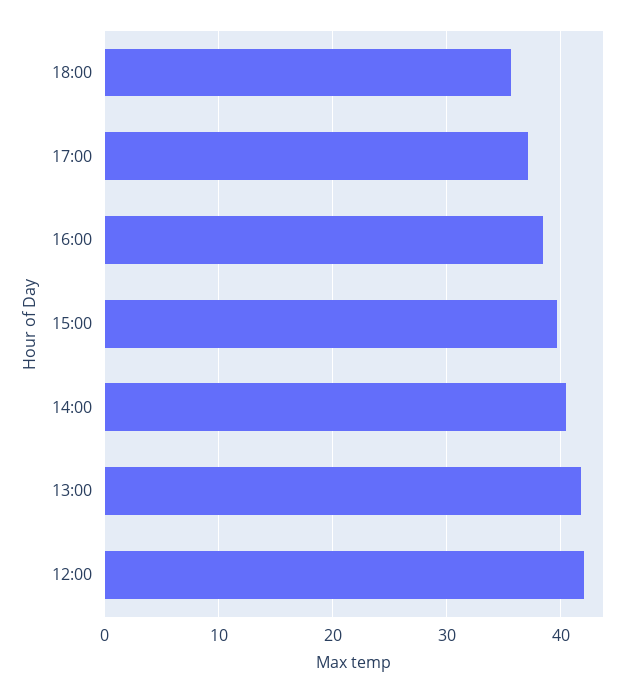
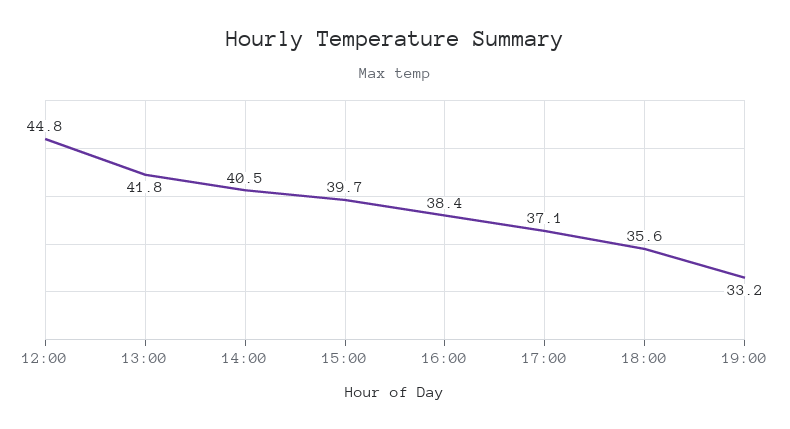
12:00: 42 -> 44.8
19:00: none -> 33.2

